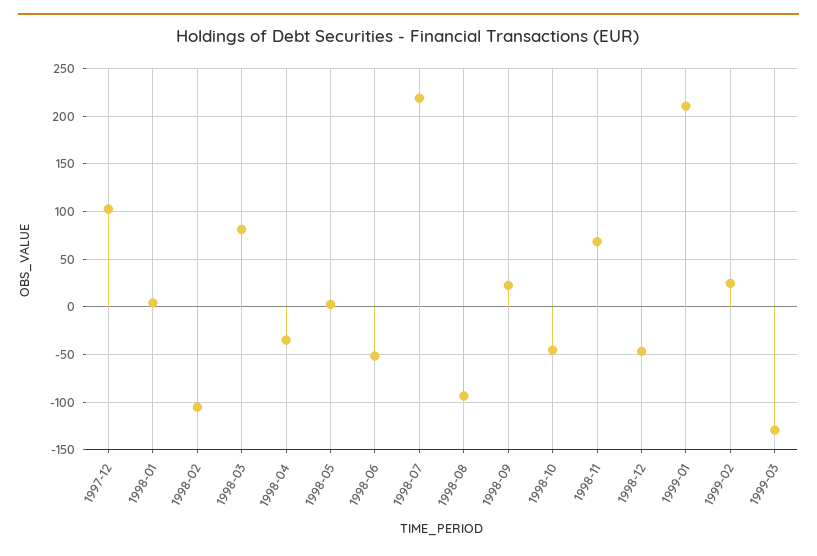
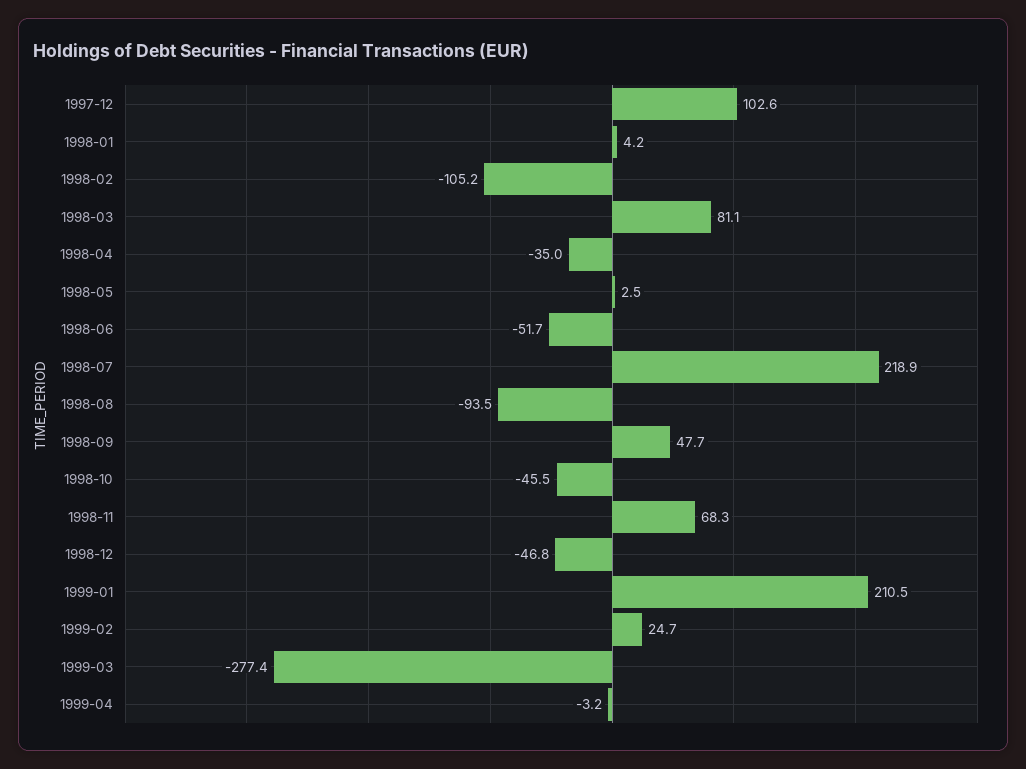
1998-09: 20 -> 47.7
1999-03: -130 -> -277.4
1999-04: none -> -3.2

